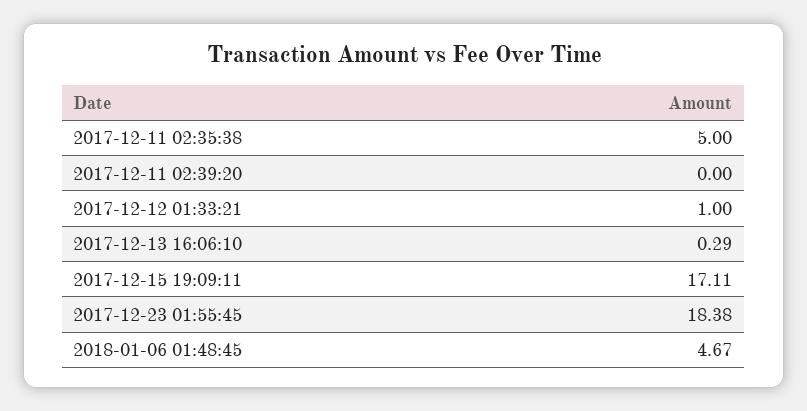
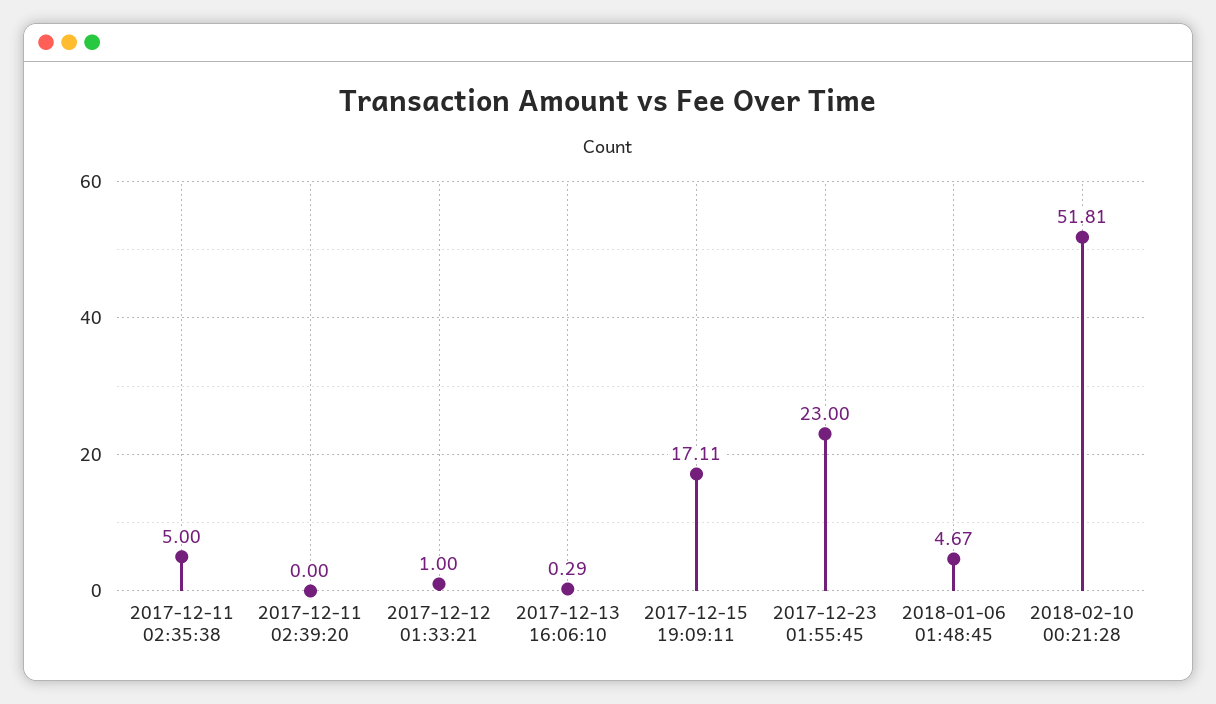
2017-12-23 01:55:45: 18.38 -> 23
2018-02-10 00:21:28: none -> 51.81

